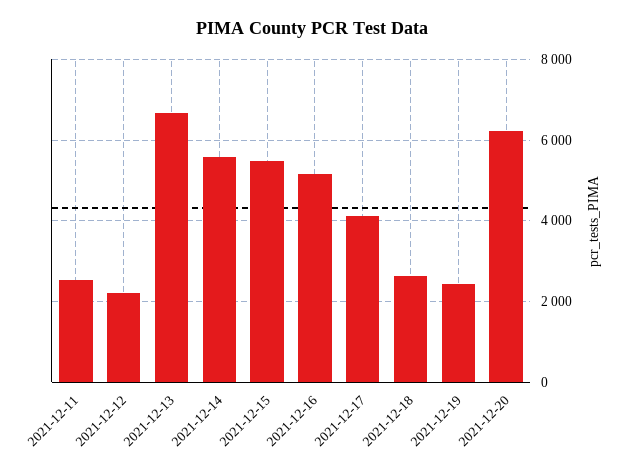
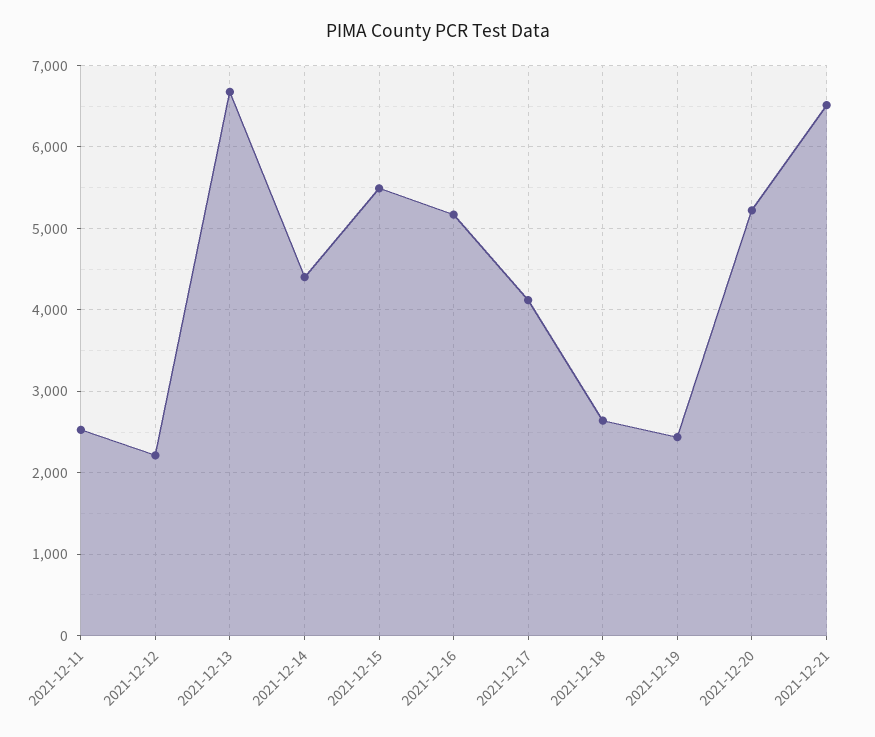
2021-12-14: 5600 -> 4400
2021-12-20: 6200 -> 5200
2021-12-21: none -> 6500

